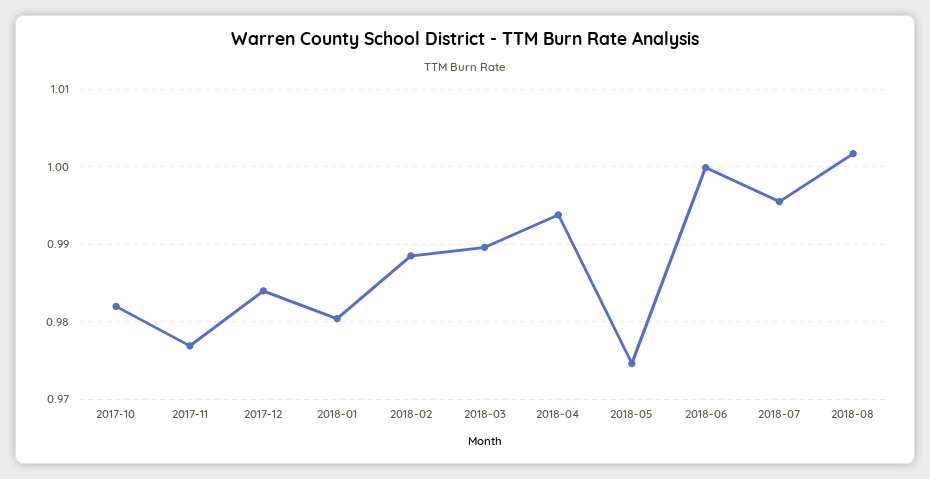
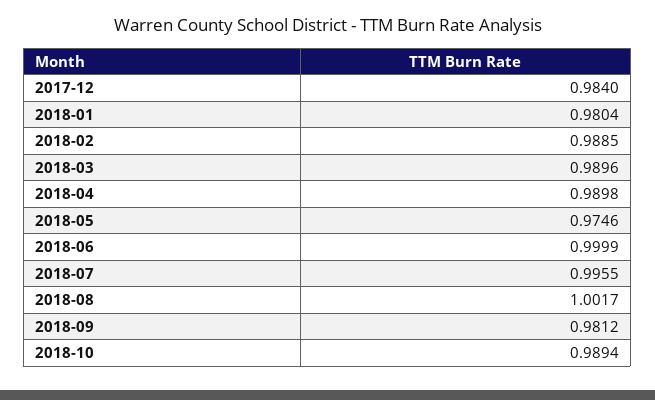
2017-10: 0.982 -> none
2017-11: 0.977 -> none
2018-04: 0.994 -> 0.9898
2018-09: none -> 0.9812
2018-10: none -> 0.9894

